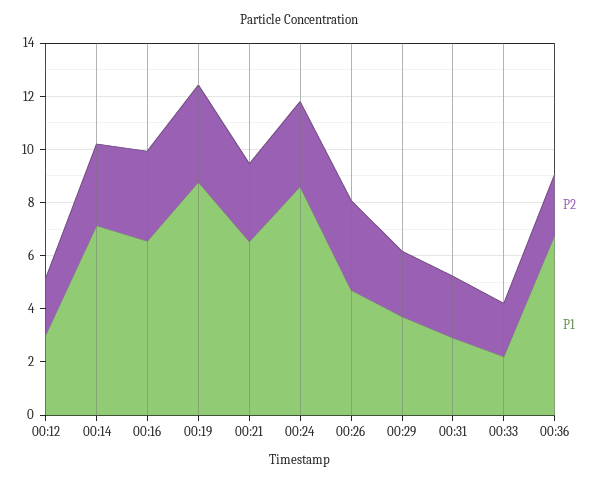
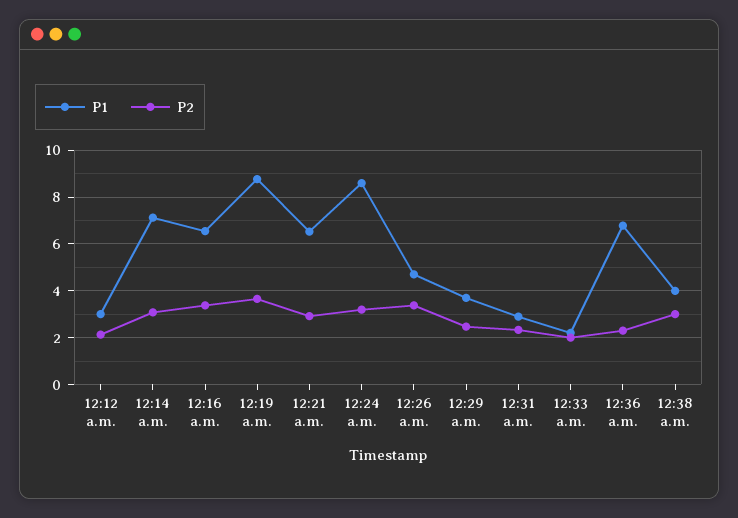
P1, 12:38 a.m.: none -> 4
P2, 12:38 a.m.: none -> 3

